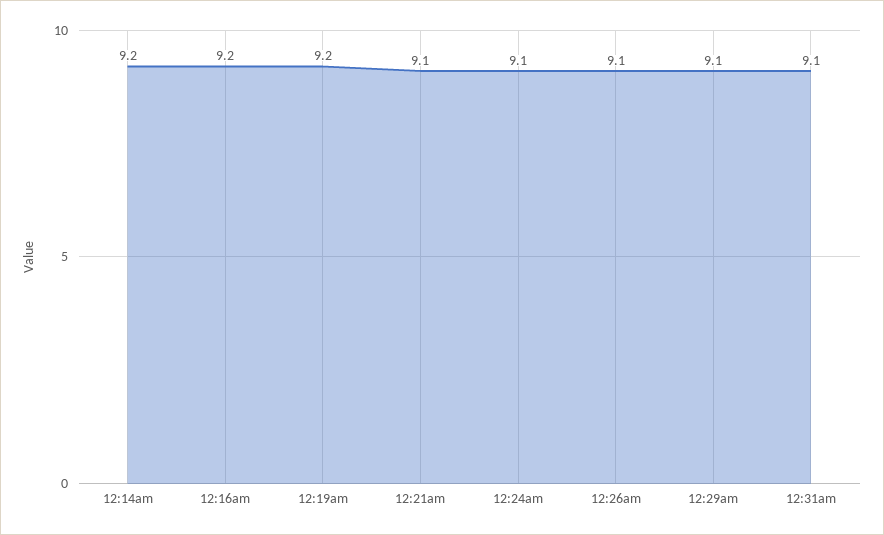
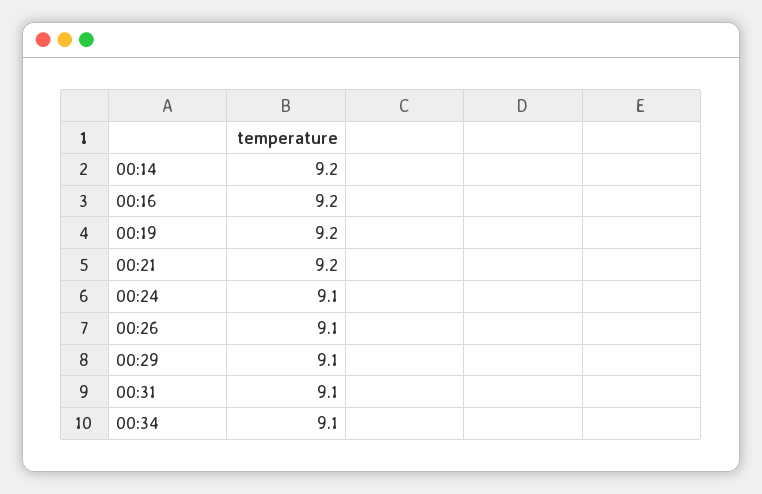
12:21am: 9.1 -> 9.2
00:34: none -> 9.1

